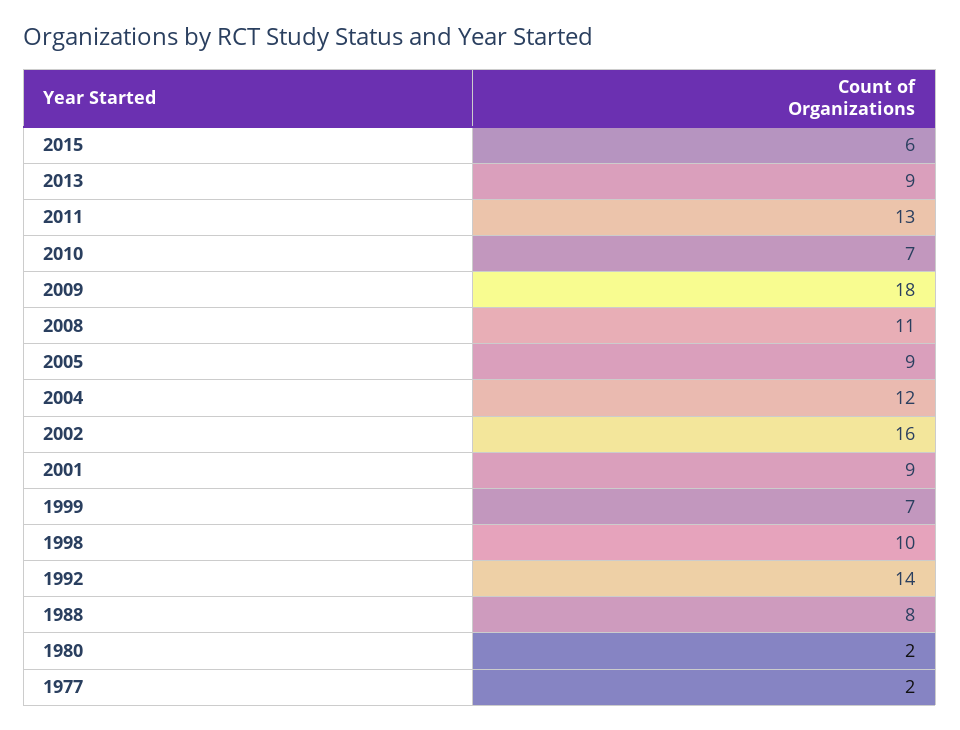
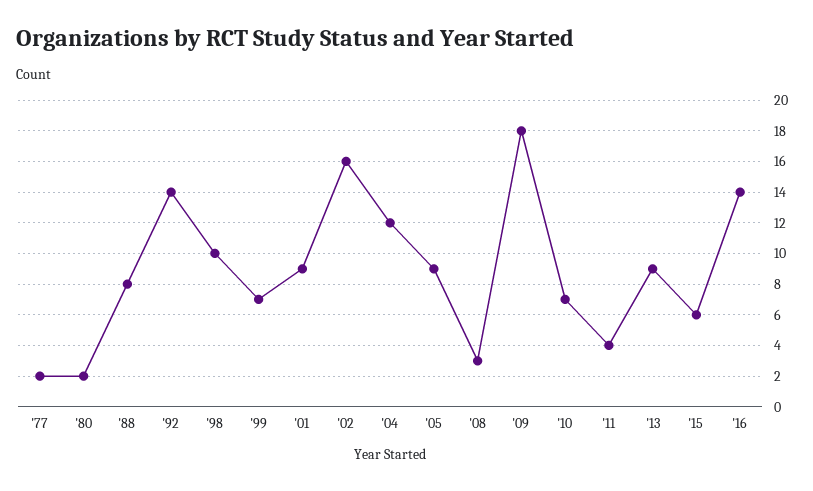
2011: 13 -> 4
2008: 11 -> 3
'16: none -> 14

